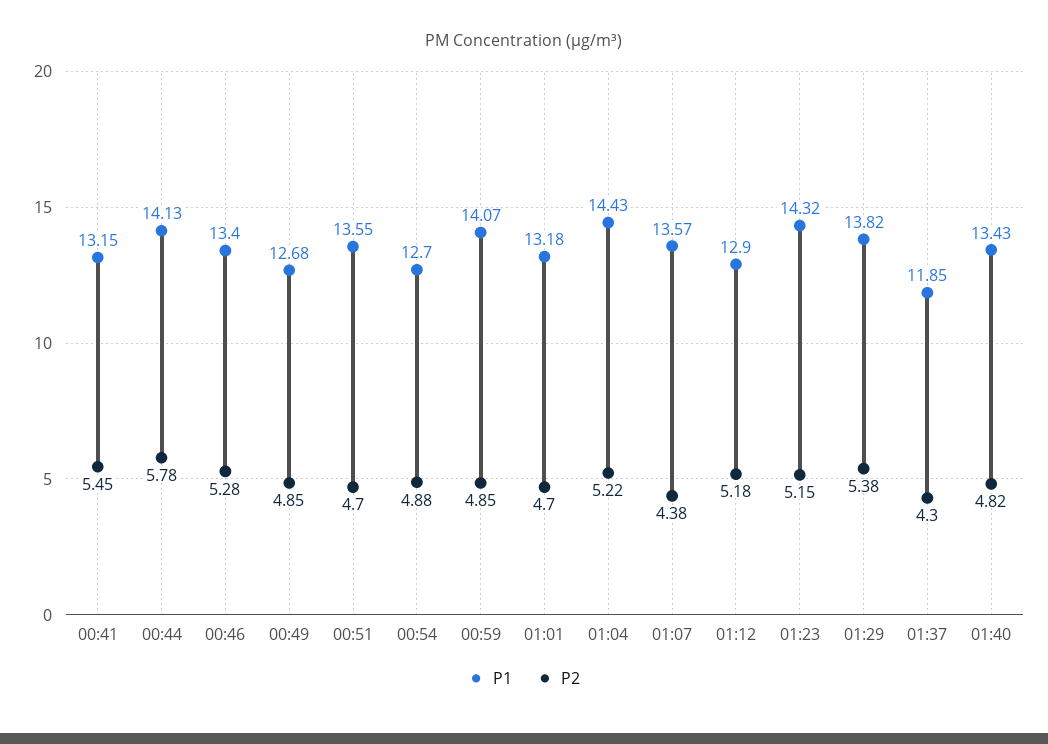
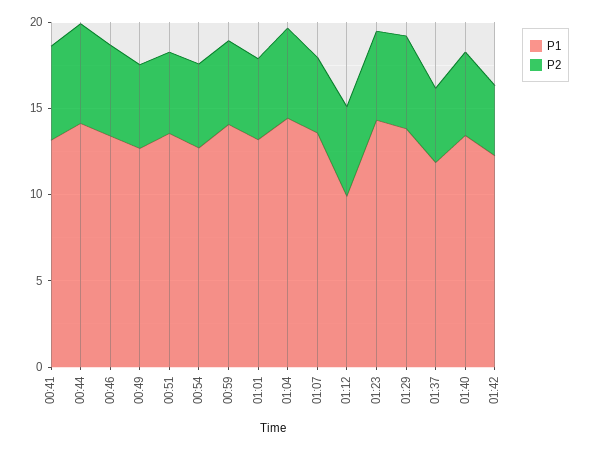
P1, 01:12: 12.9 -> 10
P1, 01:42: none -> 12
P2, 01:42: none -> 4

